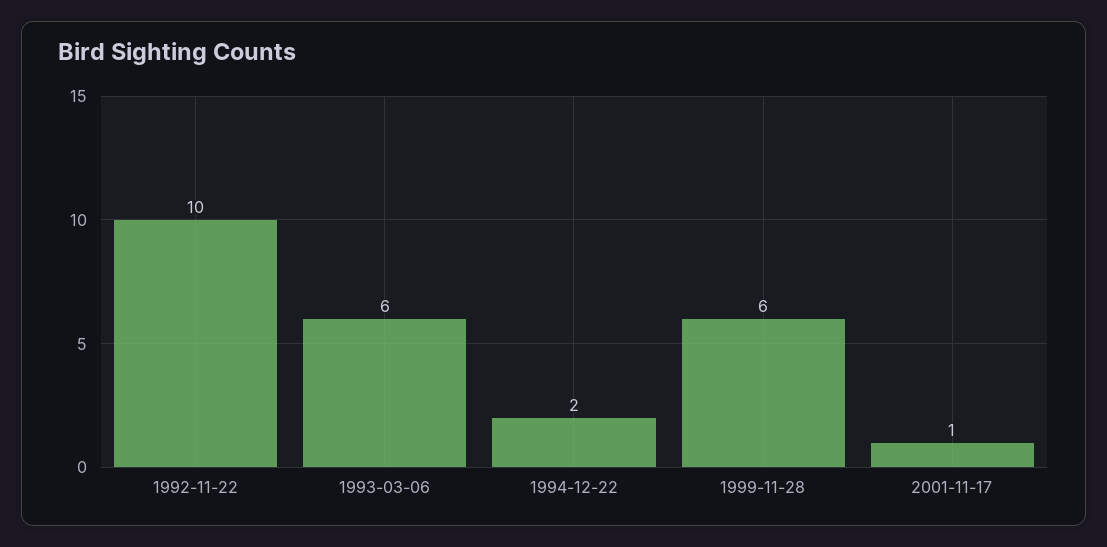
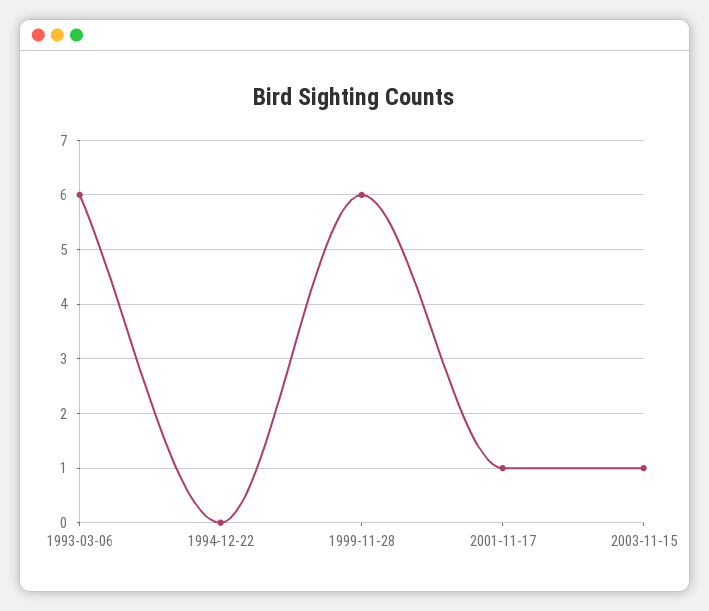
1992-11-22: 10 -> none
1994-12-22: 2 -> 0
2003-11-15: none -> 1

